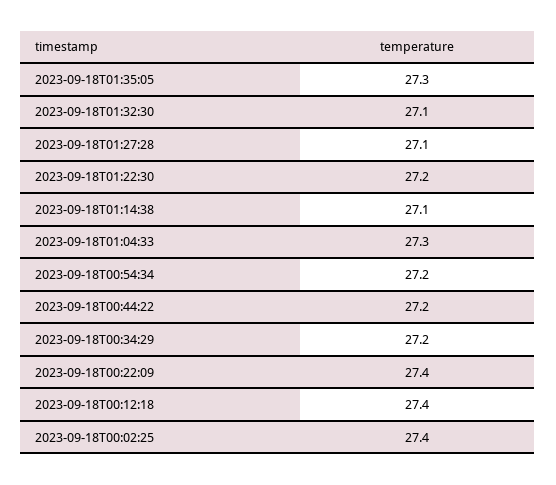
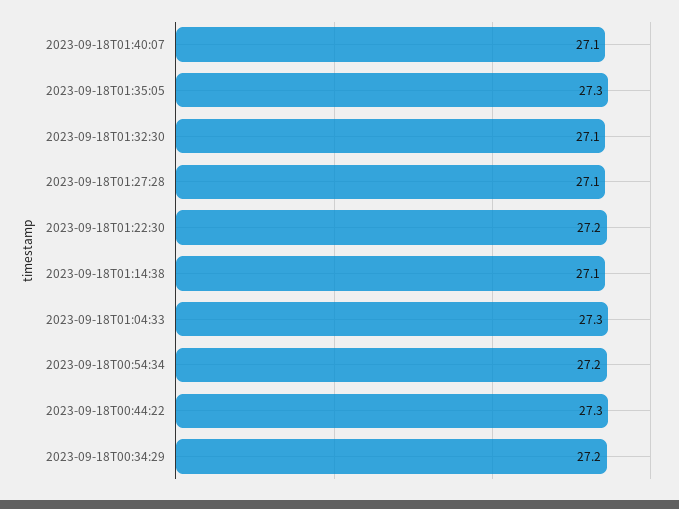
2023-09-18T00:44:22: 27.2 -> 27.3
2023-09-18T00:22:09: 27.4 -> none
2023-09-18T00:12:18: 27.4 -> none
2023-09-18T00:02:25: 27.4 -> none
2023-09-18T01:40:07: none -> 27.1

